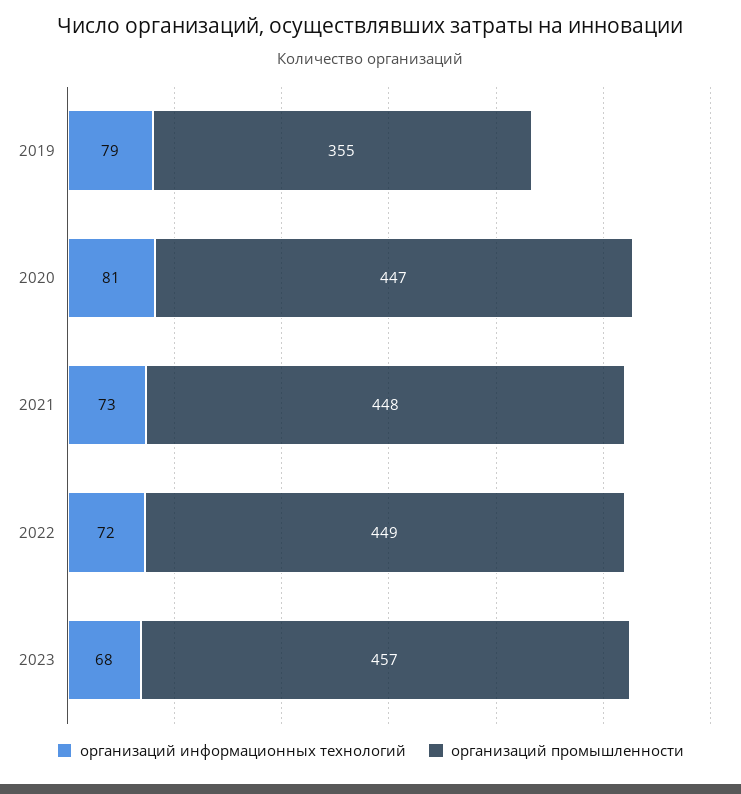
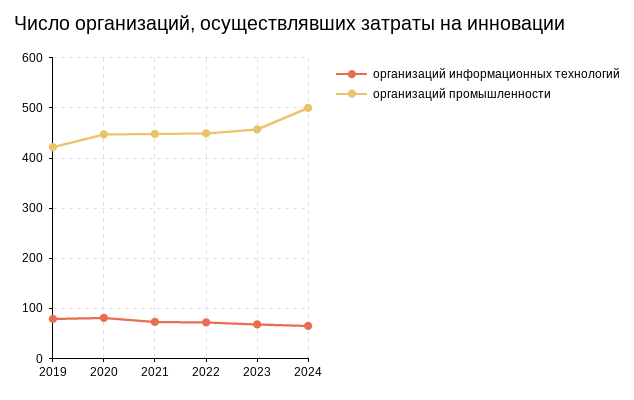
организаций промышленности, 2019: 355 -> 420
организаций информационных технологий, 2024: none -> 60
организаций промышленности, 2024: none -> 500

